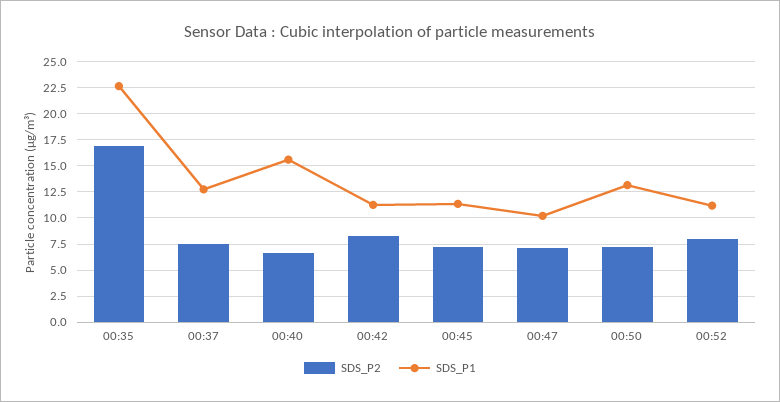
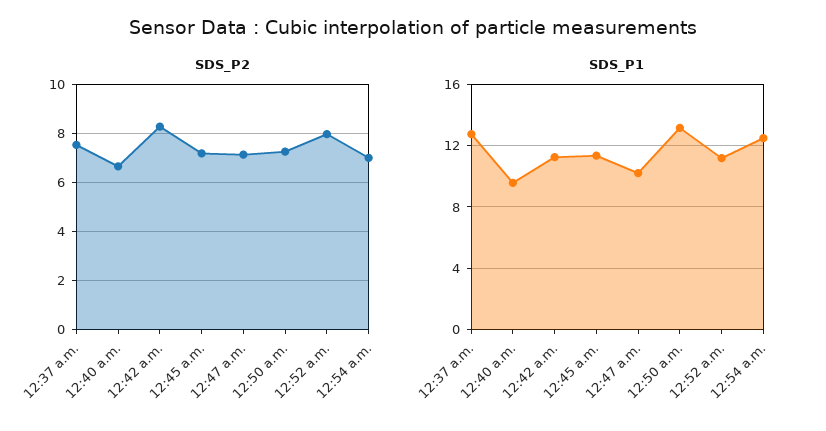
SDS_P2, 00:35: 17.5 -> none
SDS_P1, 00:35: 22.5 -> none
SDS_P1, 00:40: 15 -> 9.5
SDS_P2, 12:54 a.m.: none -> 7
SDS_P1, 12:54 a.m.: none -> 12.5

